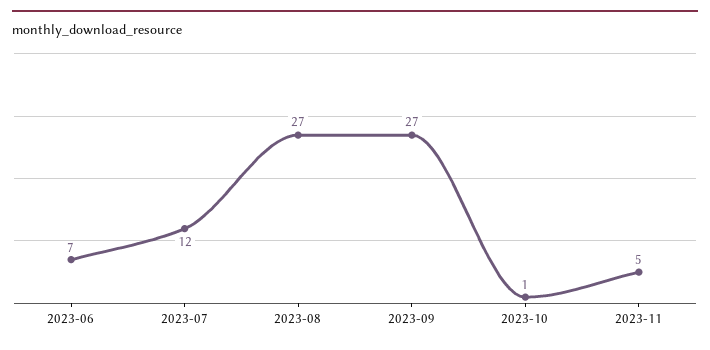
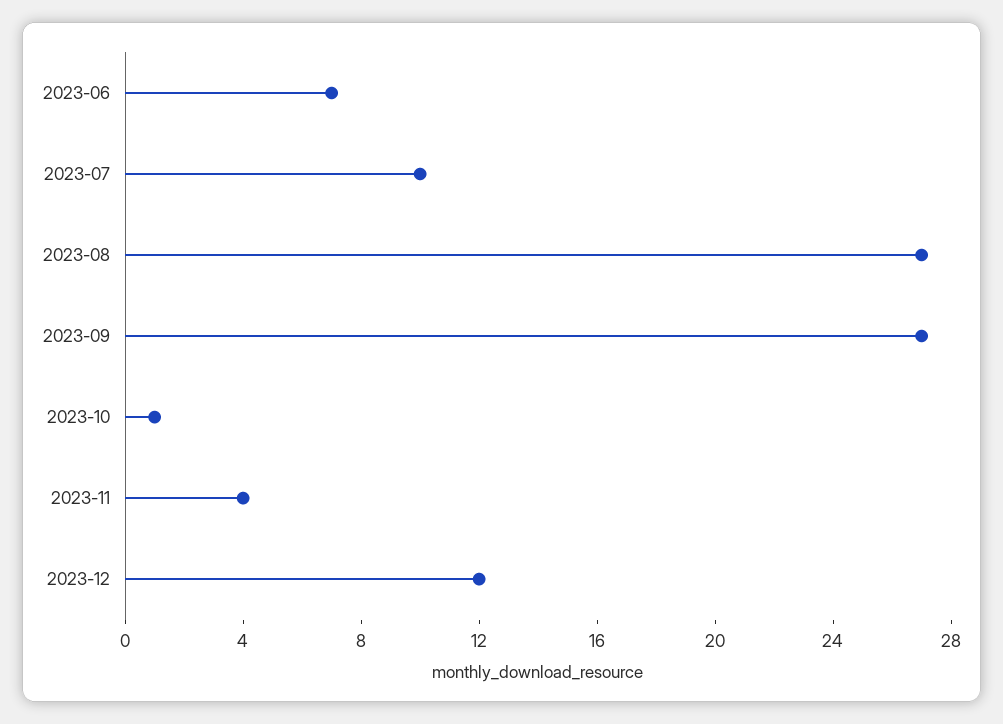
2023-07: 12 -> 10
2023-11: 5 -> 4
2023-12: none -> 12

